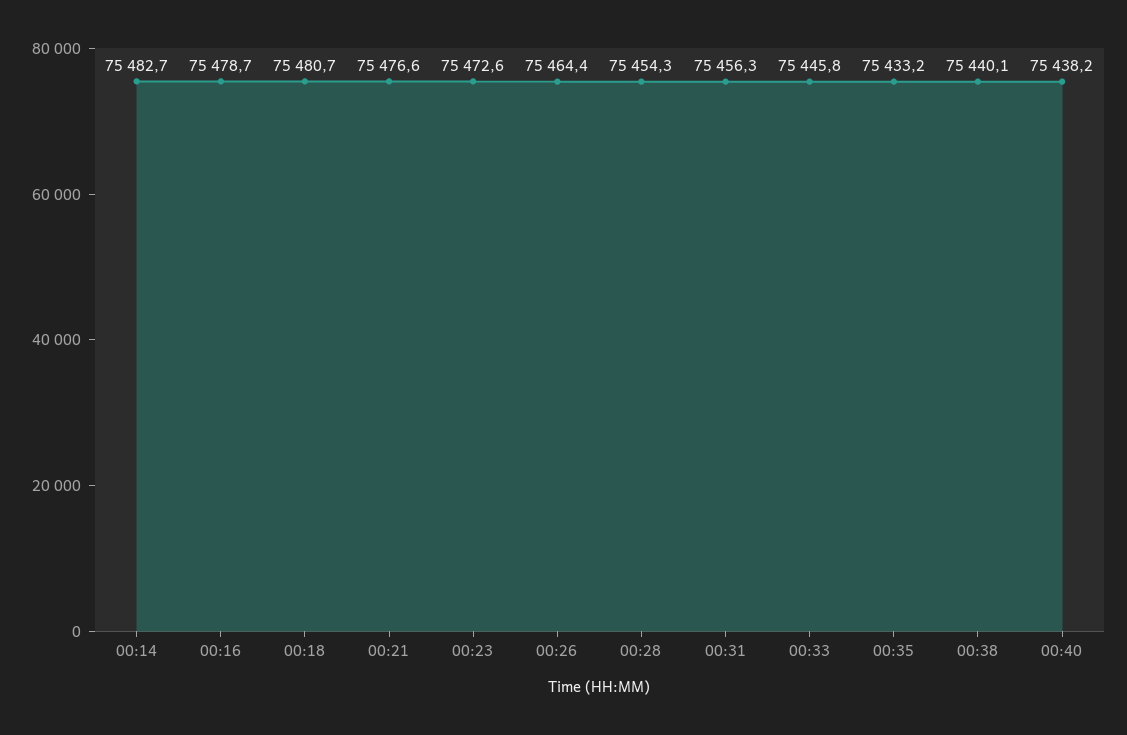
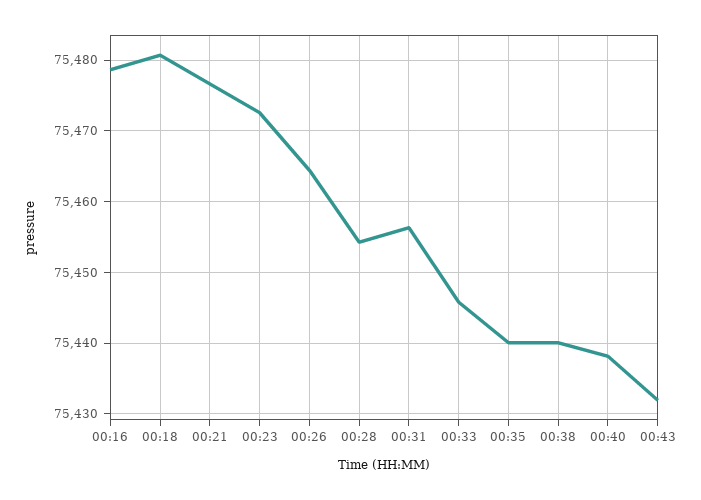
00:14: 75482.7 -> none
00:35: 75433.2 -> 75440
00:43: none -> 75432

